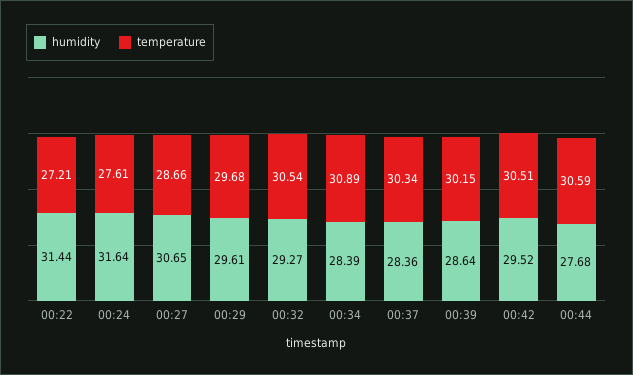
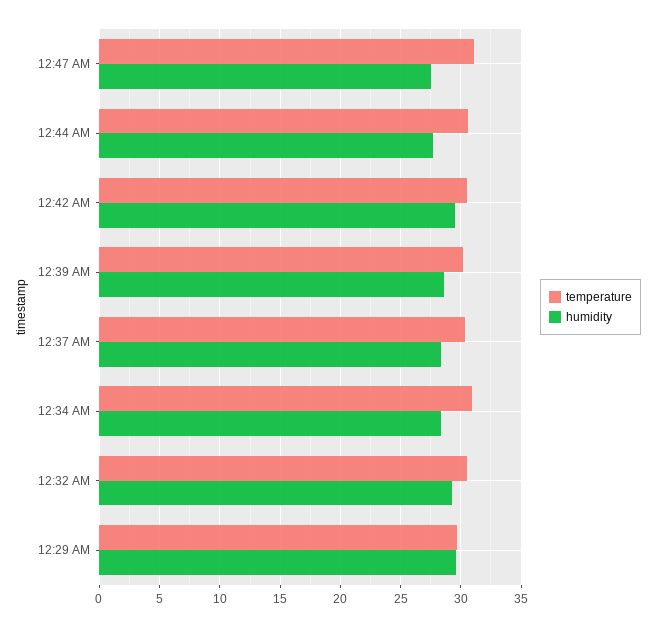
humidity, 00:22: 31.44 -> none
temperature, 00:22: 27.21 -> none
humidity, 00:24: 31.64 -> none
temperature, 00:24: 27.61 -> none
humidity, 00:27: 30.65 -> none
temperature, 00:27: 28.66 -> none
temperature, 12:47 AM: none -> 31
humidity, 12:47 AM: none -> 27.5

